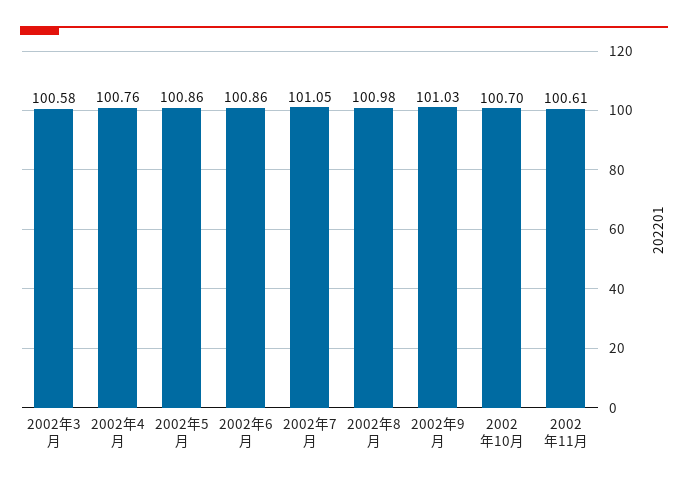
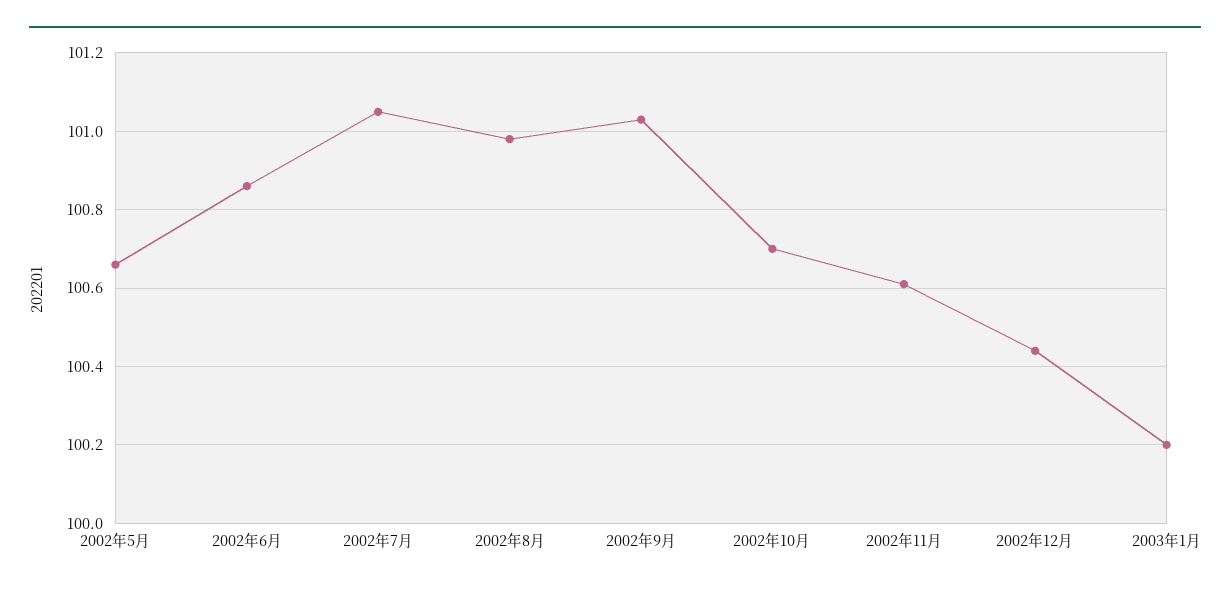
2002年3月: 100.58 -> none
2002年4月: 100.76 -> none
2002年5月: 100.86 -> 100.65
2002年12月: none -> 100.45
2003年1月: none -> 100.2

